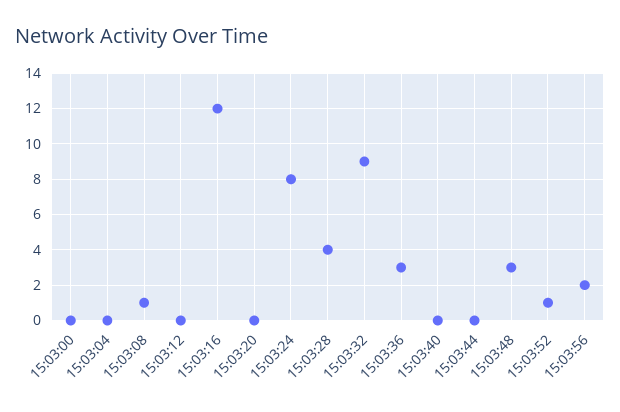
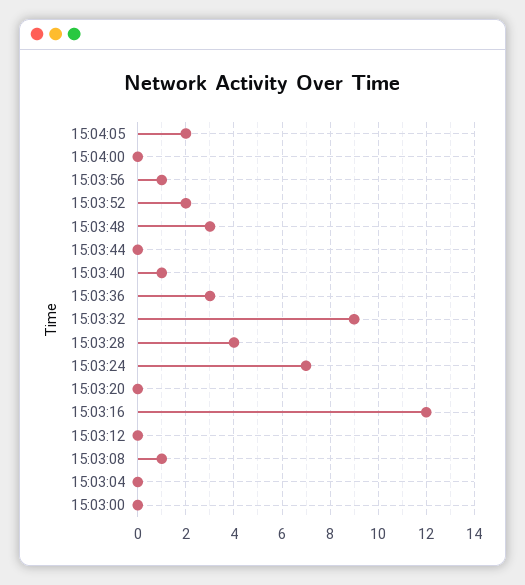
15:03:24: 8 -> 7
15:03:40: 0 -> 1
15:03:52: 1 -> 2
15:03:56: 2 -> 1
15:04:05: none -> 2
15:04:00: none -> 0

